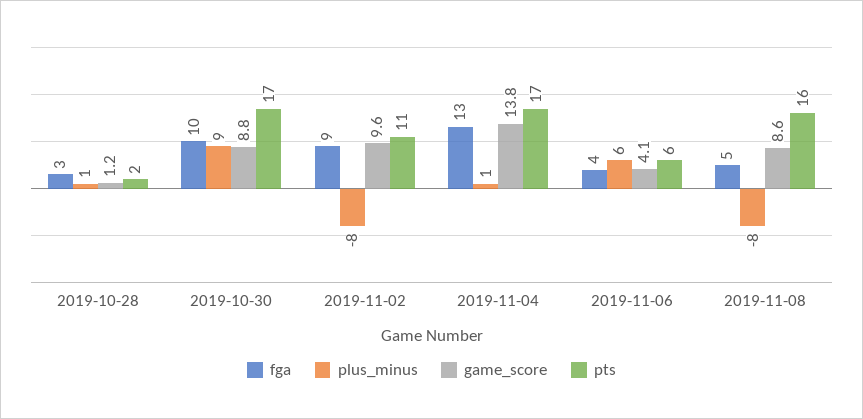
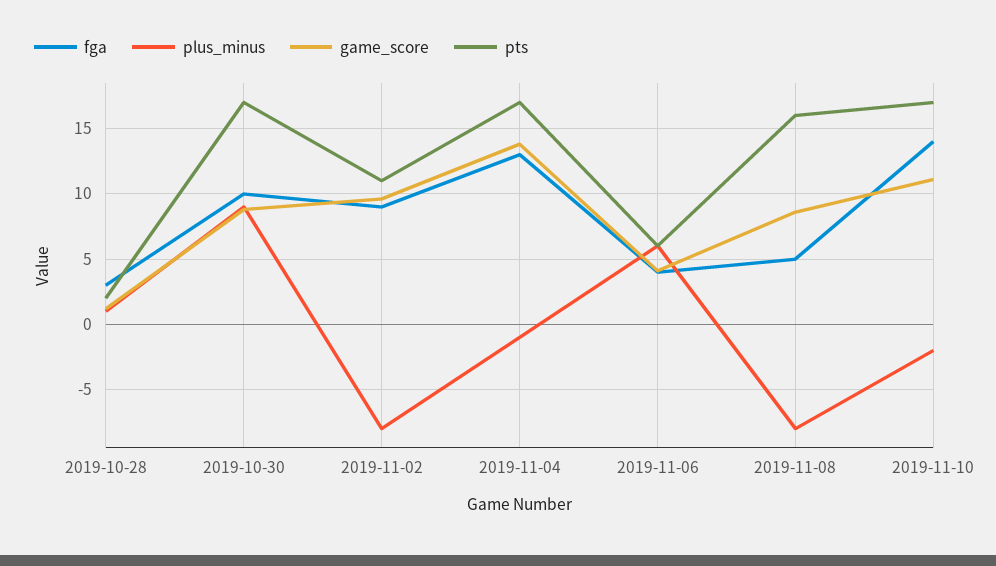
plus_minus, 2019-11-04: 1 -> -1
fga, 2019-11-10: none -> 14
plus_minus, 2019-11-10: none -> -2
game_score, 2019-11-10: none -> 11
pts, 2019-11-10: none -> 17

